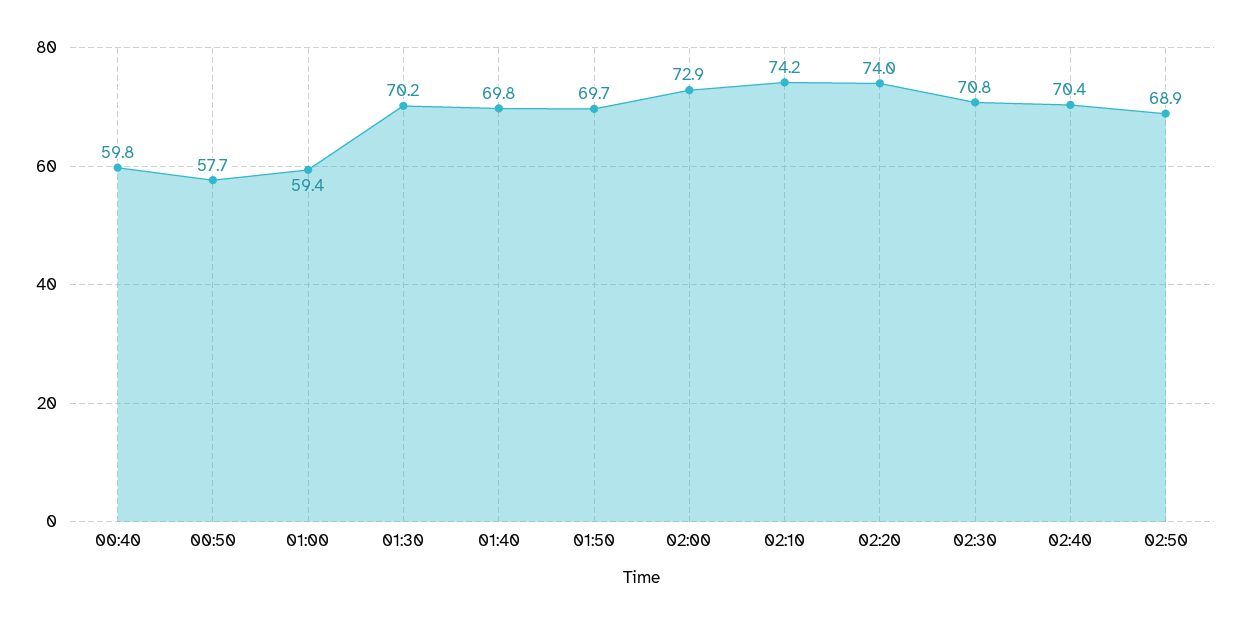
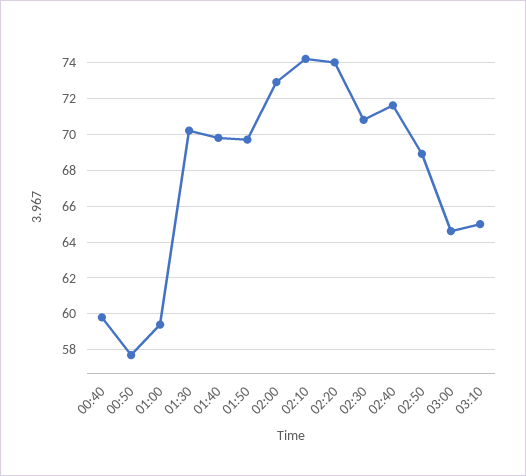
02:40: 70.4 -> 71.5
03:00: none -> 64.5
03:10: none -> 65

